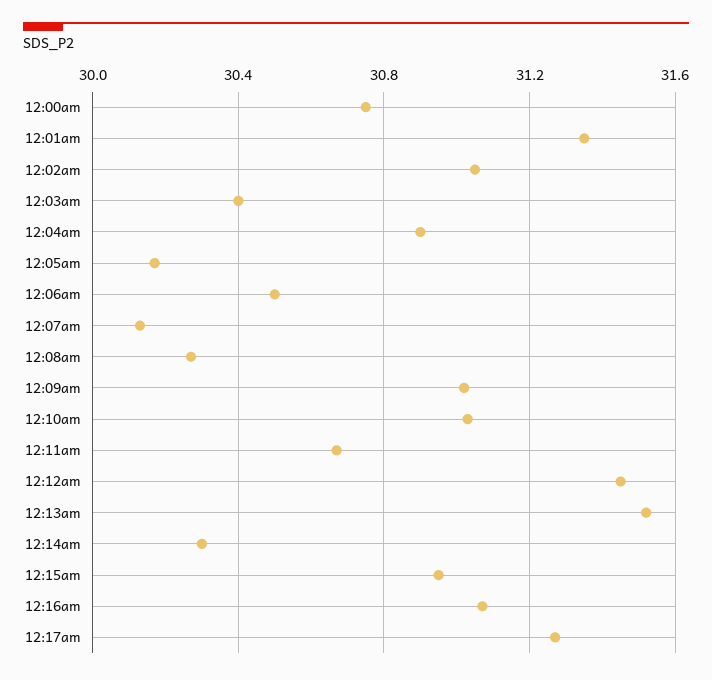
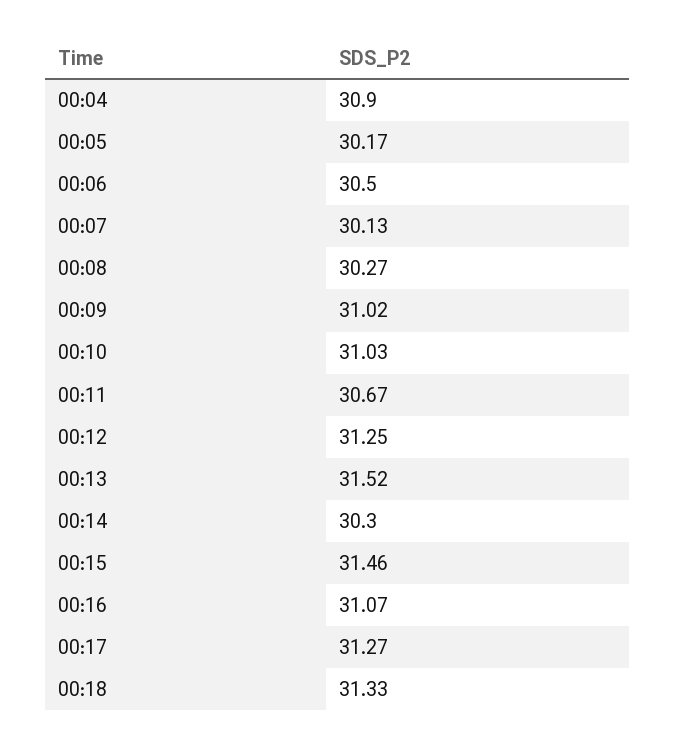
12:00am: 30.75 -> none
12:01am: 31.35 -> none
12:02am: 31.05 -> none
12:03am: 30.4 -> none
12:12am: 31.45 -> 31.25
12:15am: 30.95 -> 31.46
00:18: none -> 31.33

